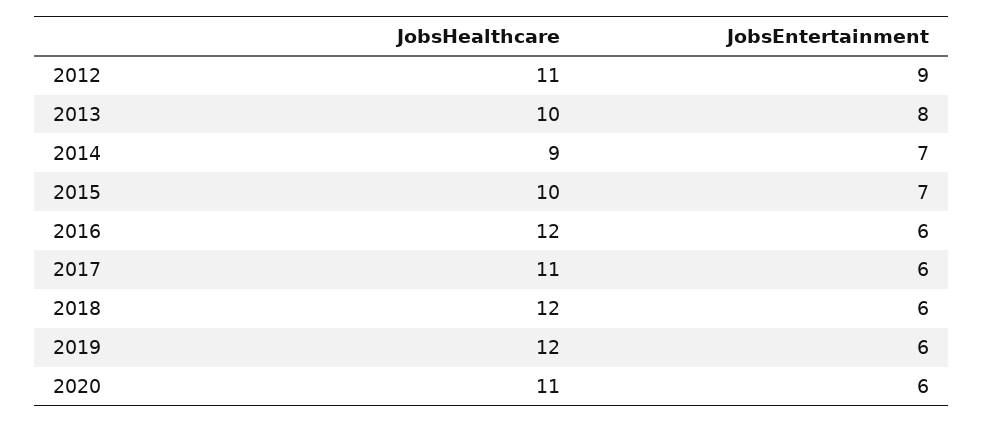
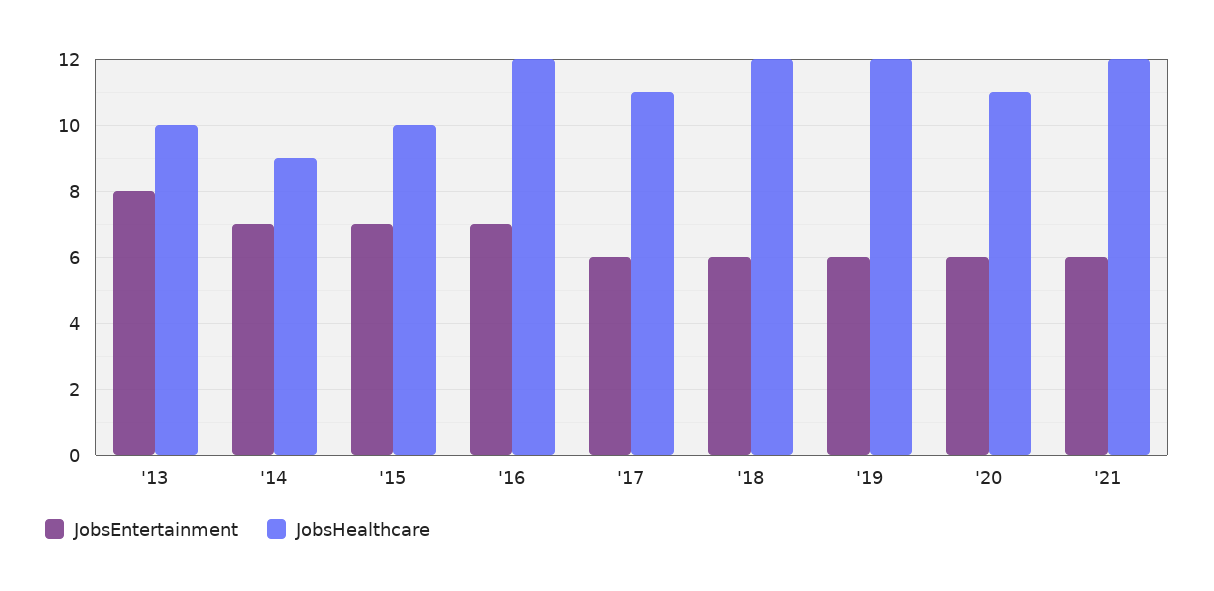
JobsHealthcare, 2012: 11 -> none
JobsEntertainment, 2012: 9 -> none
JobsEntertainment, 2016: 6 -> 7
JobsEntertainment, '21: none -> 6
JobsHealthcare, '21: none -> 12

